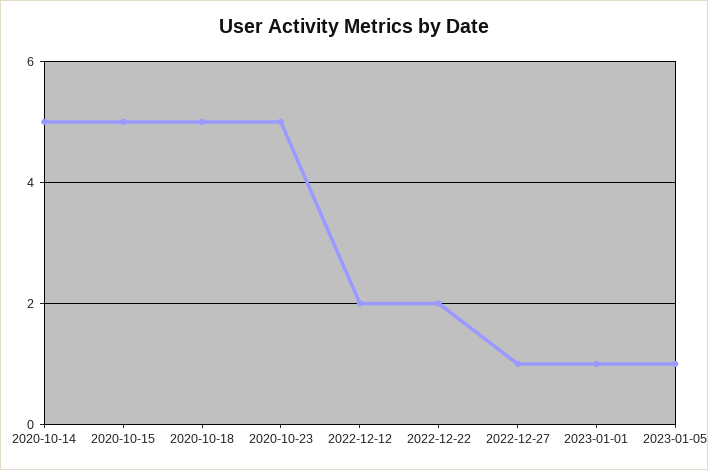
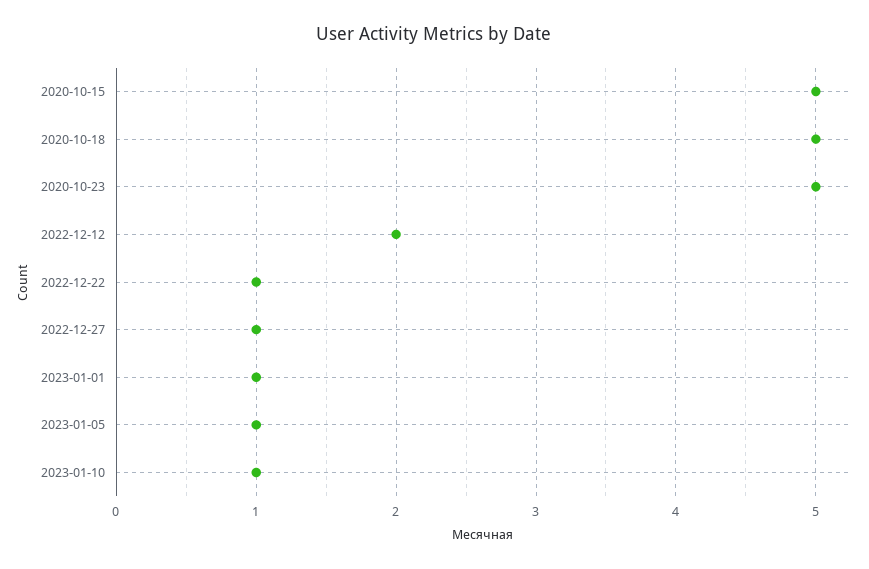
2020-10-14: 5 -> none
2022-12-22: 2 -> 1
2023-01-10: none -> 1

